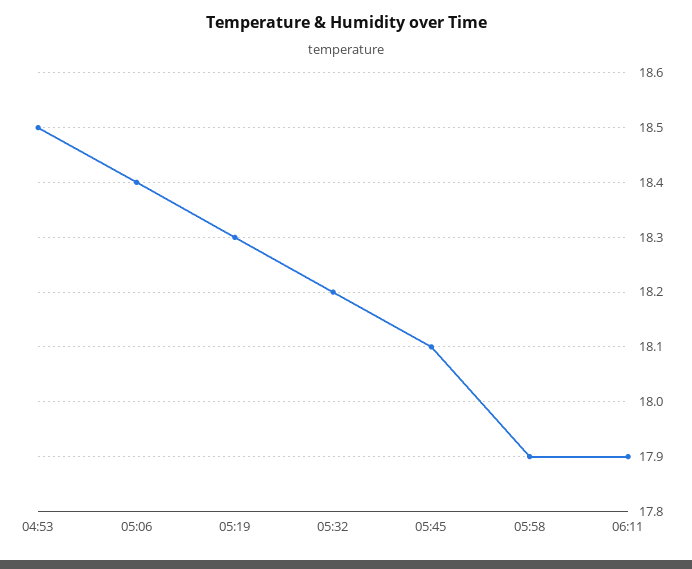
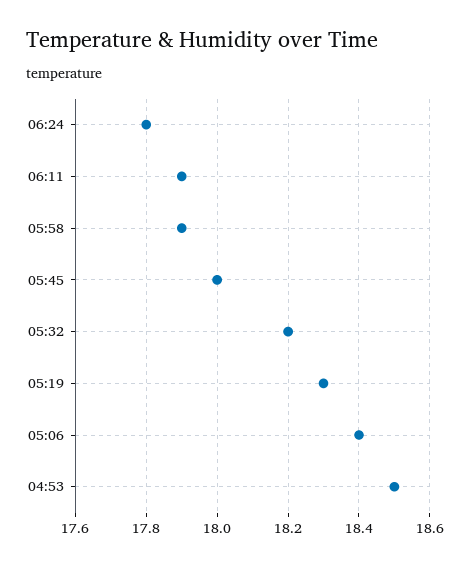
05:45: 18.1 -> 18
06:24: none -> 17.8

